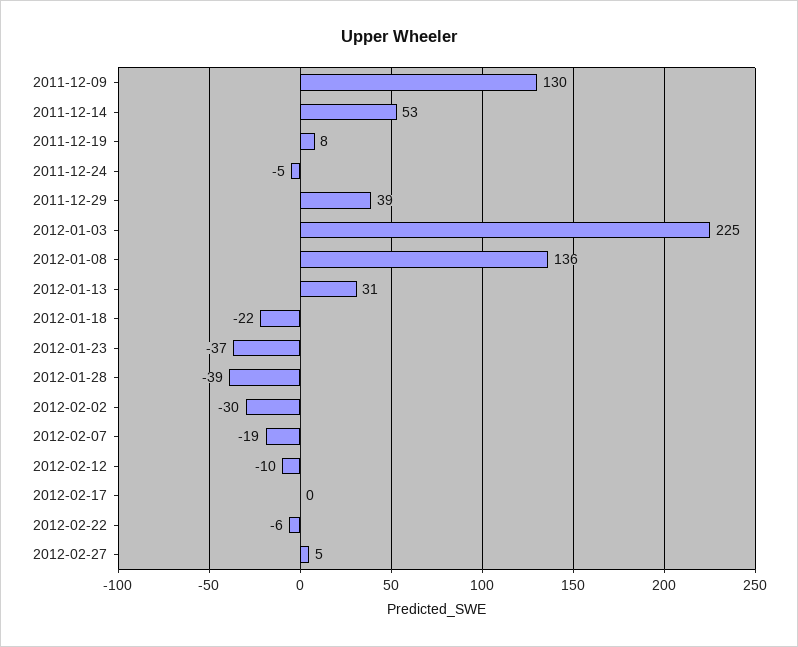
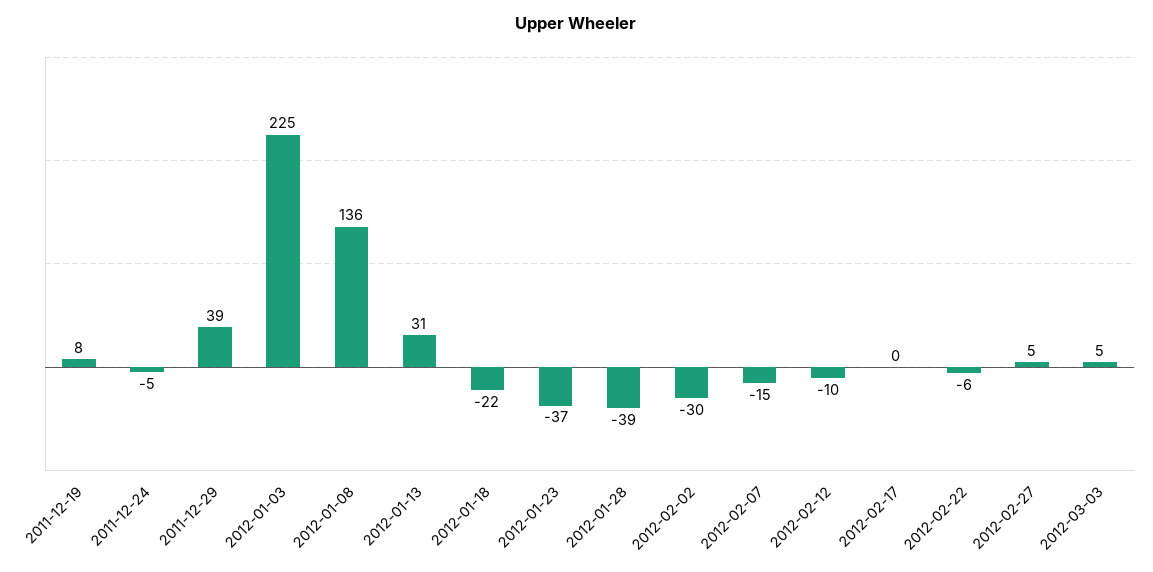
2011-12-09: 130 -> none
2011-12-14: 53 -> none
2012-02-07: -19 -> -15
2012-03-03: none -> 5

